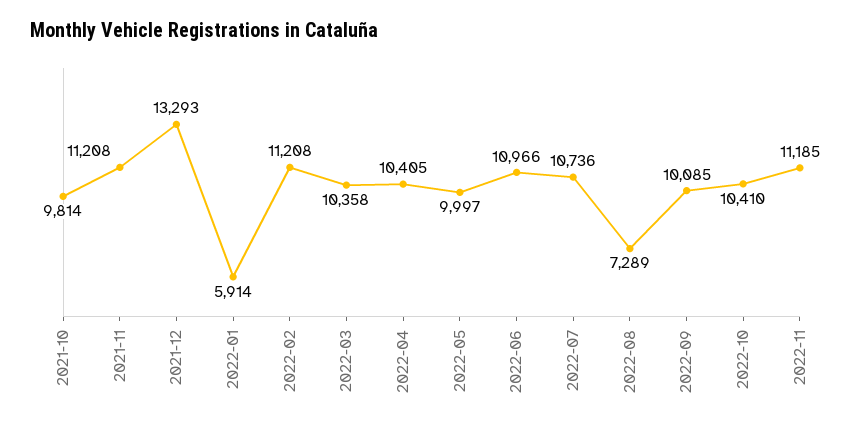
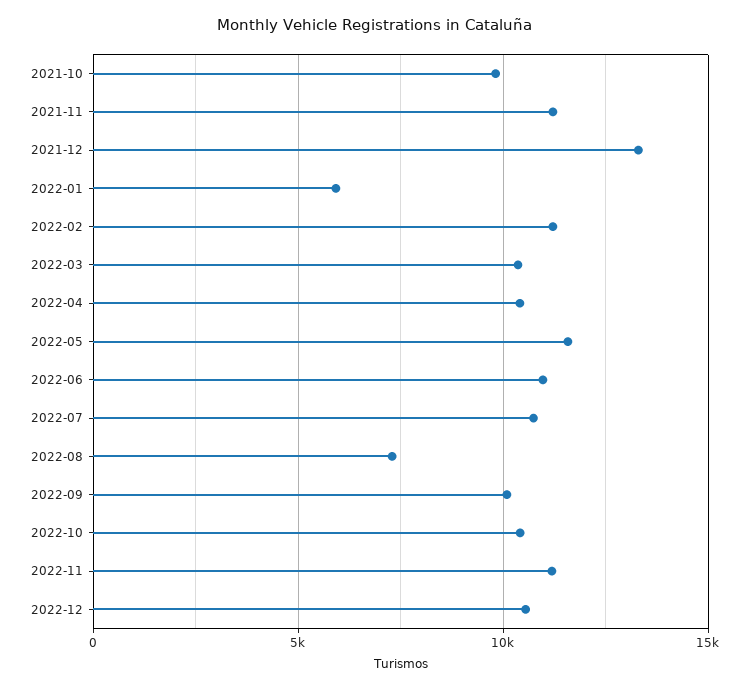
2022-05: 9997 -> 11500
2022-12: none -> 10500

